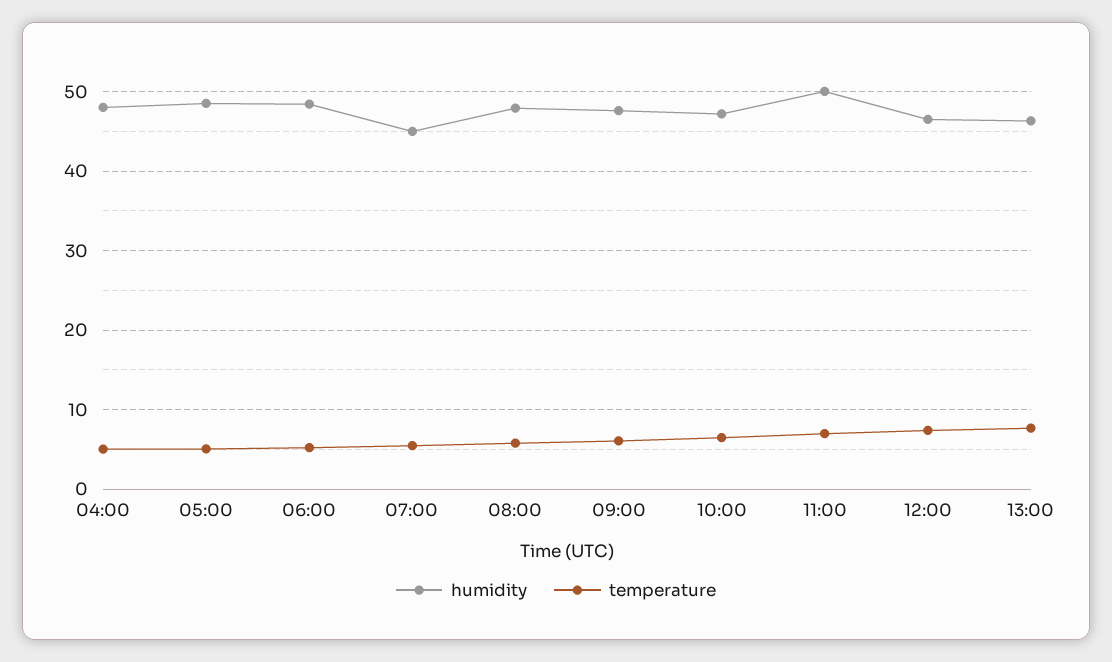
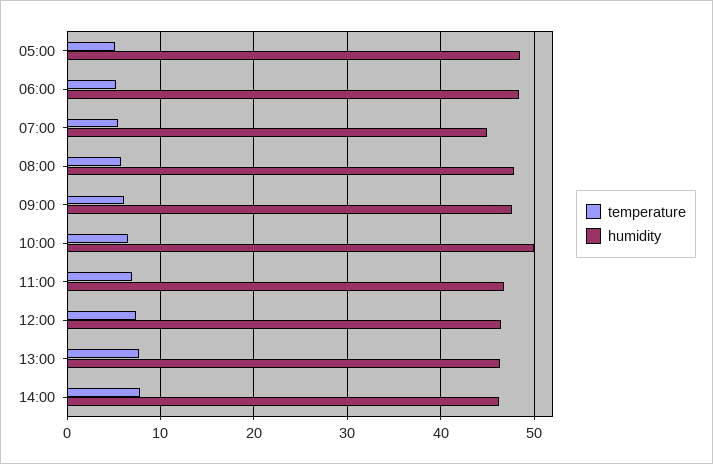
humidity, 04:00: 48 -> none
temperature, 04:00: 5 -> none
humidity, 10:00: 47 -> 50
humidity, 11:00: 50 -> 47
temperature, 14:00: none -> 8
humidity, 14:00: none -> 46

